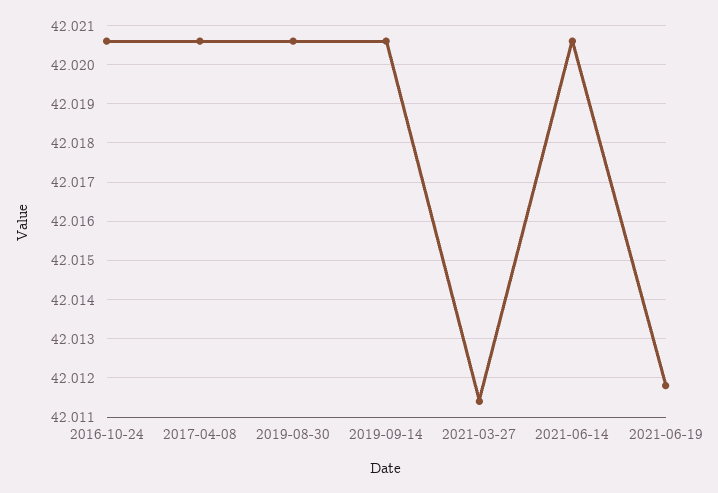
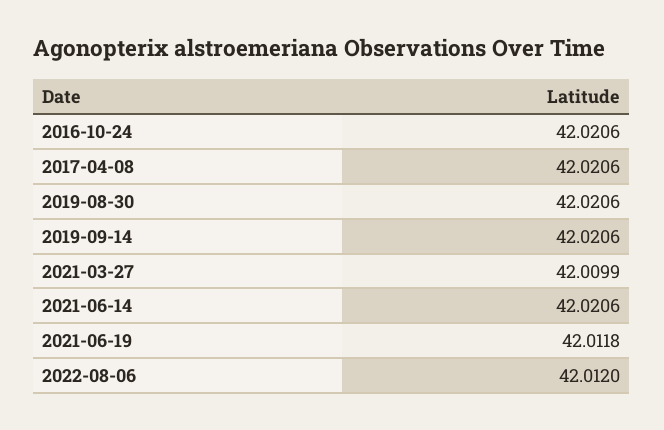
2021-03-27: 42.0115 -> 42.0099
2022-08-06: none -> 42.012

